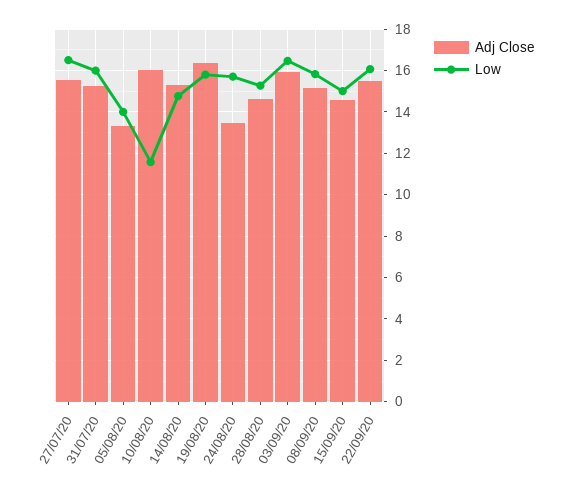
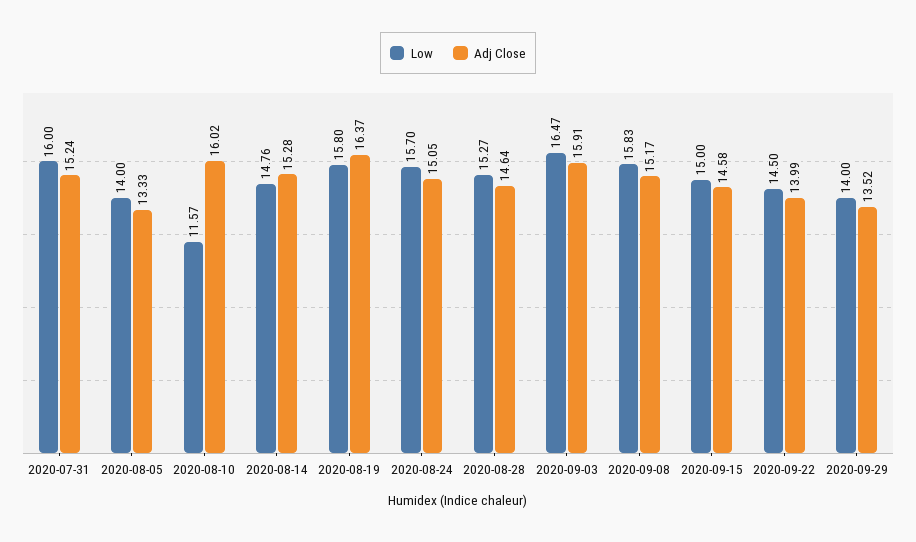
Adj Close, 27/07/20: 15.5 -> none
Low, 27/07/20: 16.5 -> none
Adj Close, 24/08/20: 13.5 -> 15.05
Adj Close, 22/09/20: 15.5 -> 13.99
Low, 22/09/20: 16 -> 14.5
Low, 2020-09-29: none -> 14
Adj Close, 2020-09-29: none -> 13.52

